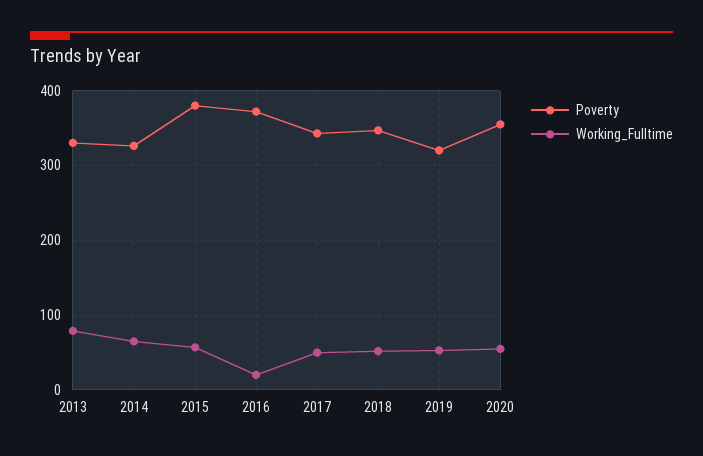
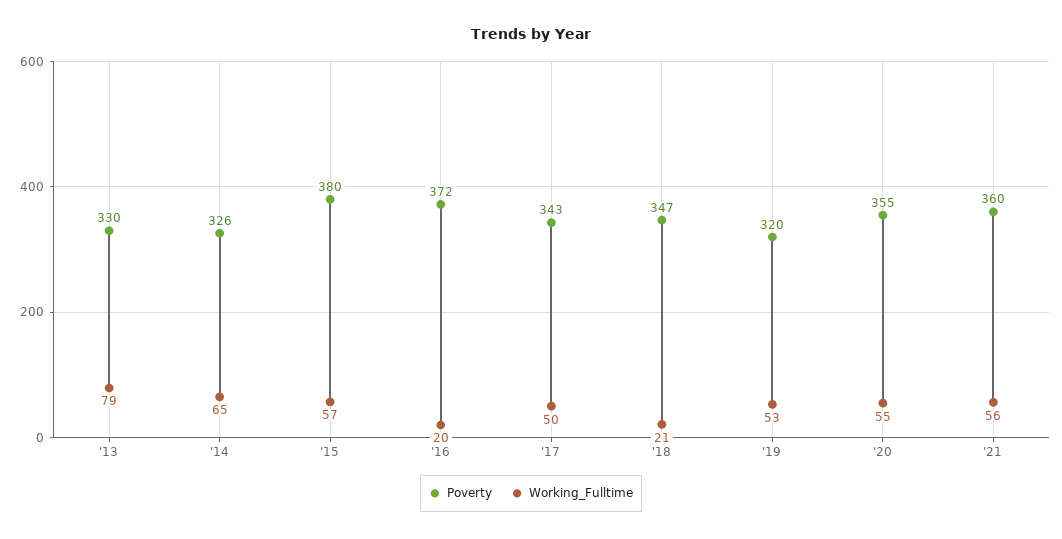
Working_Fulltime, 2018: 50 -> 21
Poverty, '21: none -> 360
Working_Fulltime, '21: none -> 56

